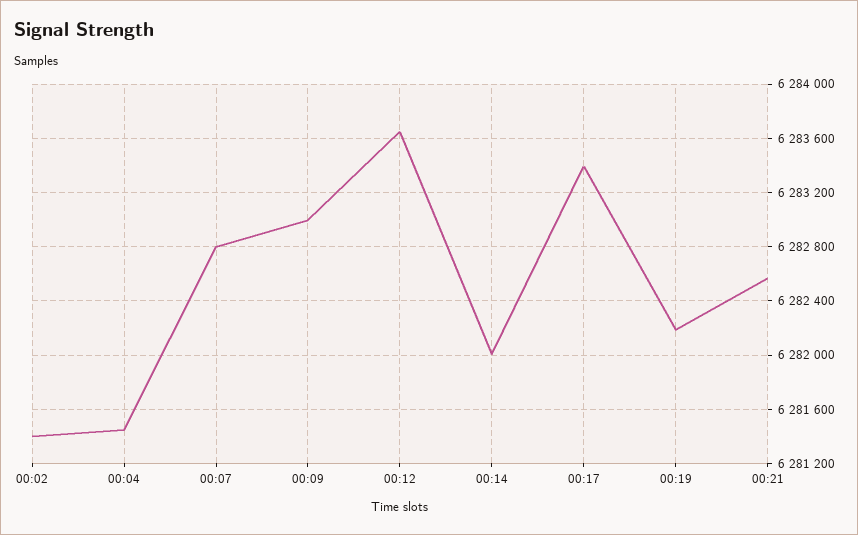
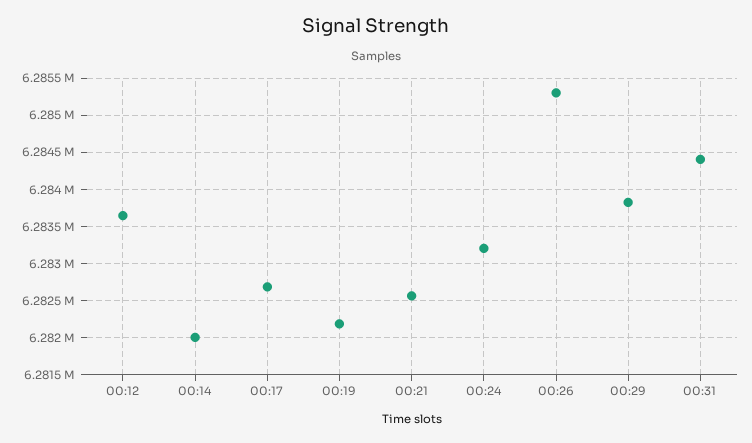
00:02: 6281400 -> none
00:04: 6281450 -> none
00:07: 6282800 -> none
00:09: 6283000 -> none
00:17: 6283400 -> 6282700
00:24: none -> 6283200
00:26: none -> 6285300
00:29: none -> 6283800
00:31: none -> 6284400

